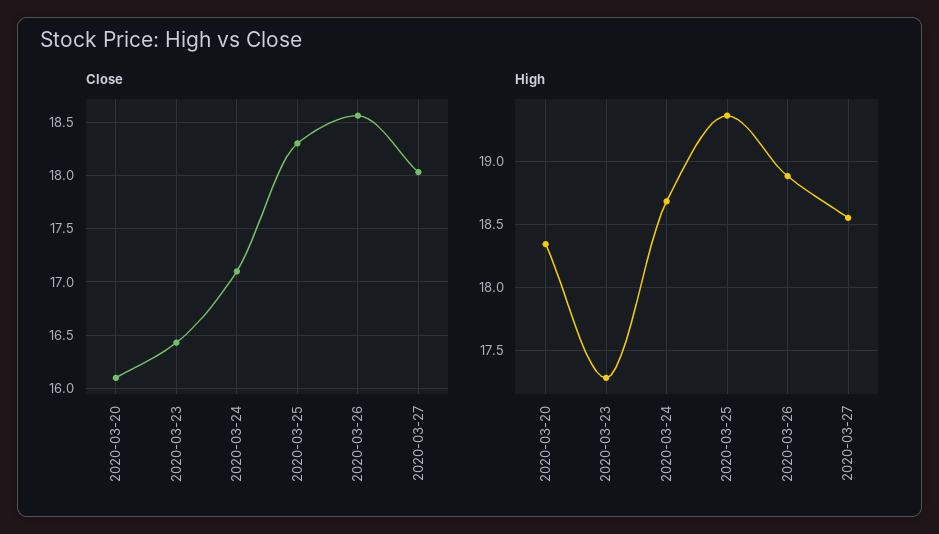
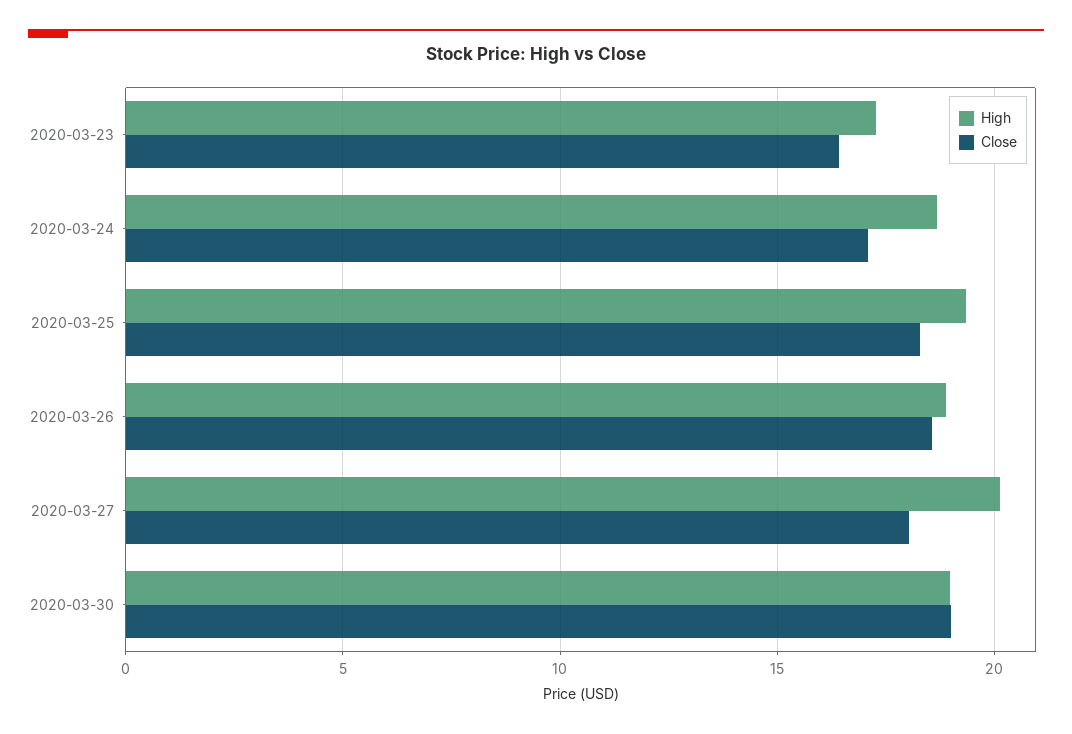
Close, 2020-03-20: 16.1 -> none
High, 2020-03-20: 18.35 -> none
High, 2020-03-27: 18.55 -> 20
High, 2020-03-30: none -> 19
Close, 2020-03-30: none -> 19

